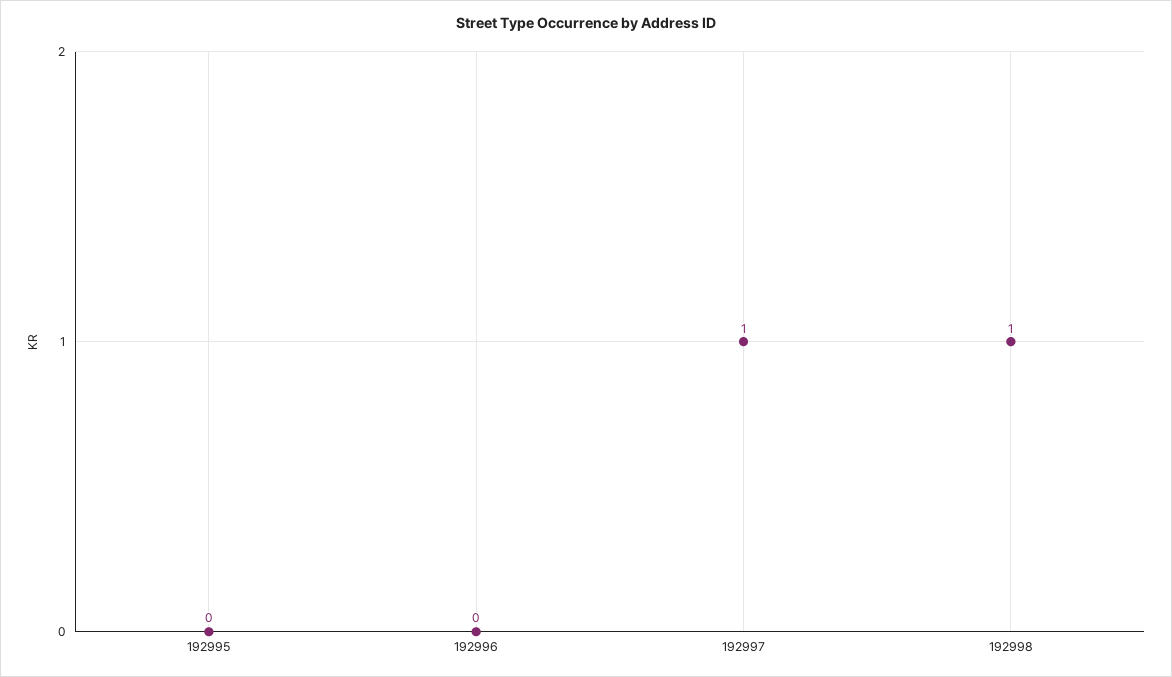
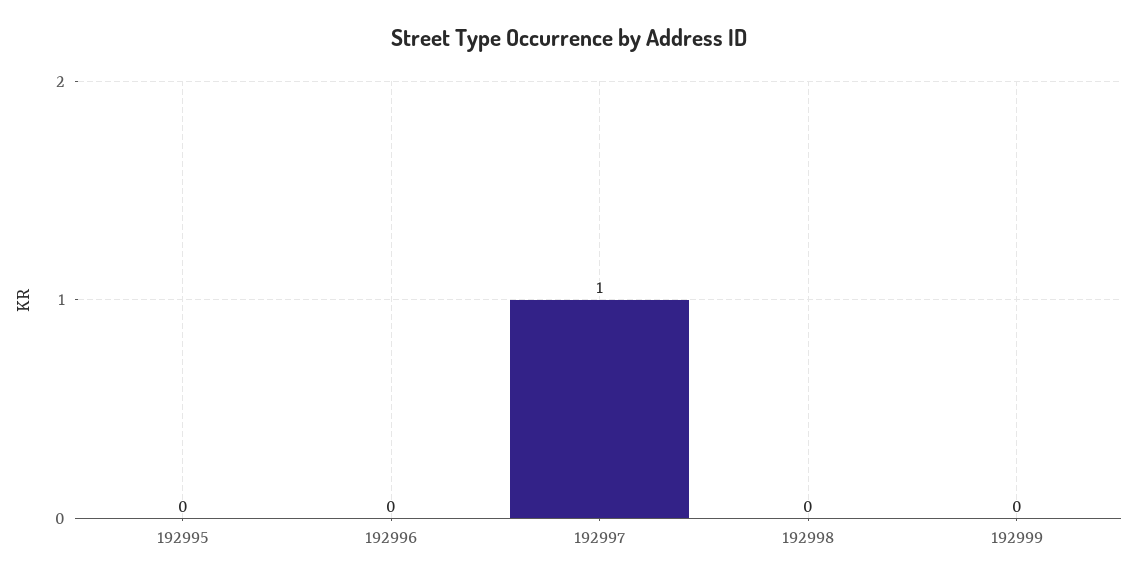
192998: 1 -> 0
192999: none -> 0

